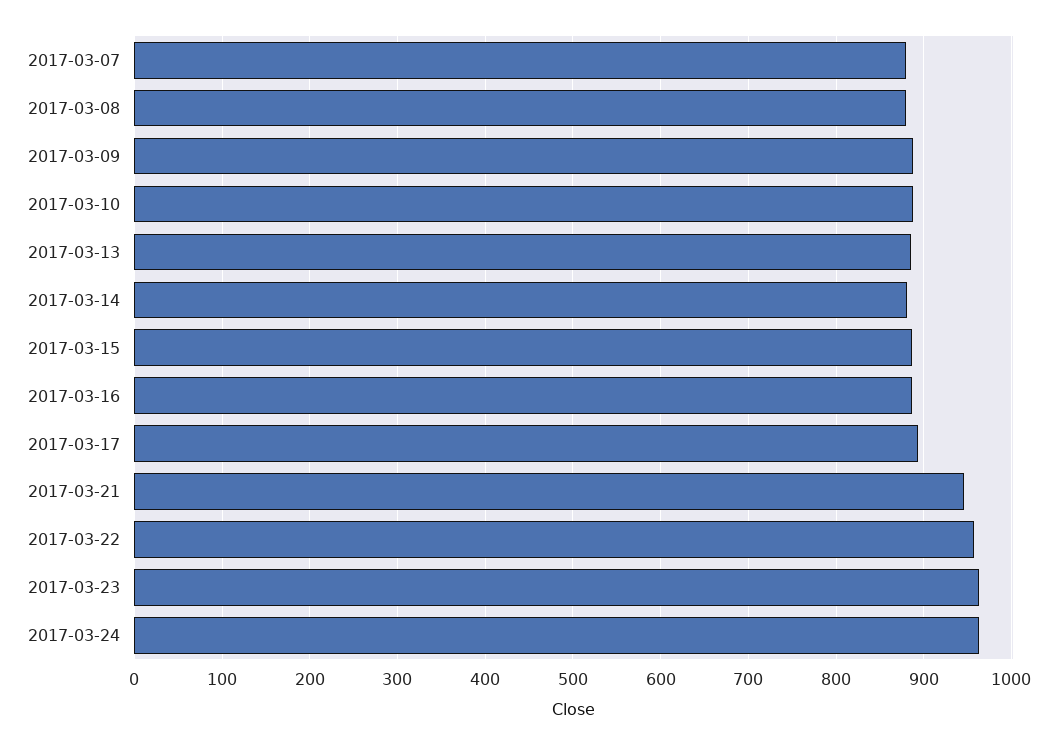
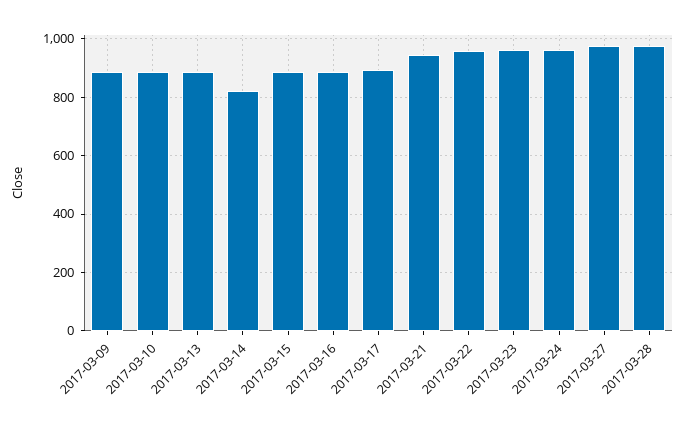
2017-03-07: 880 -> none
2017-03-08: 880 -> none
2017-03-14: 880 -> 825
2017-03-27: none -> 975
2017-03-28: none -> 975

